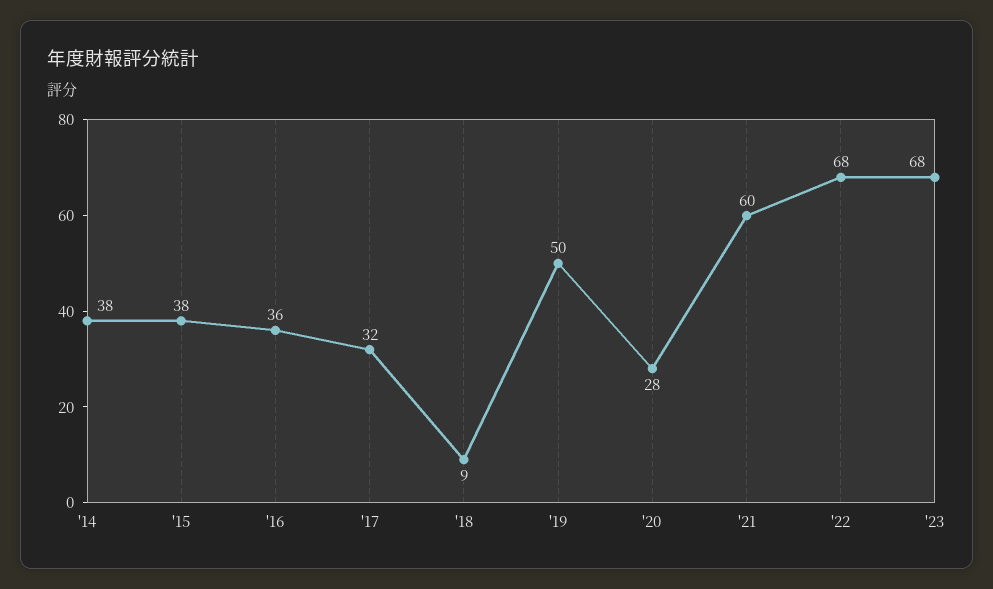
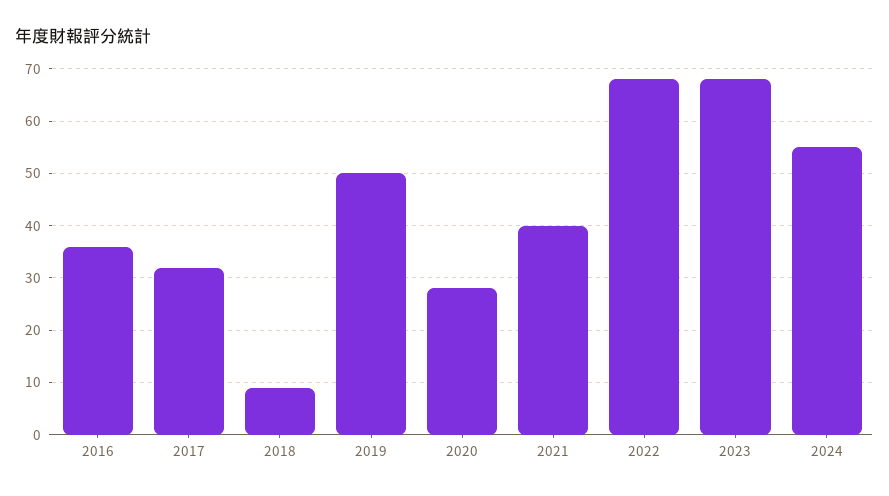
'14: 38 -> none
'15: 38 -> none
'21: 60 -> 40
2024: none -> 55

